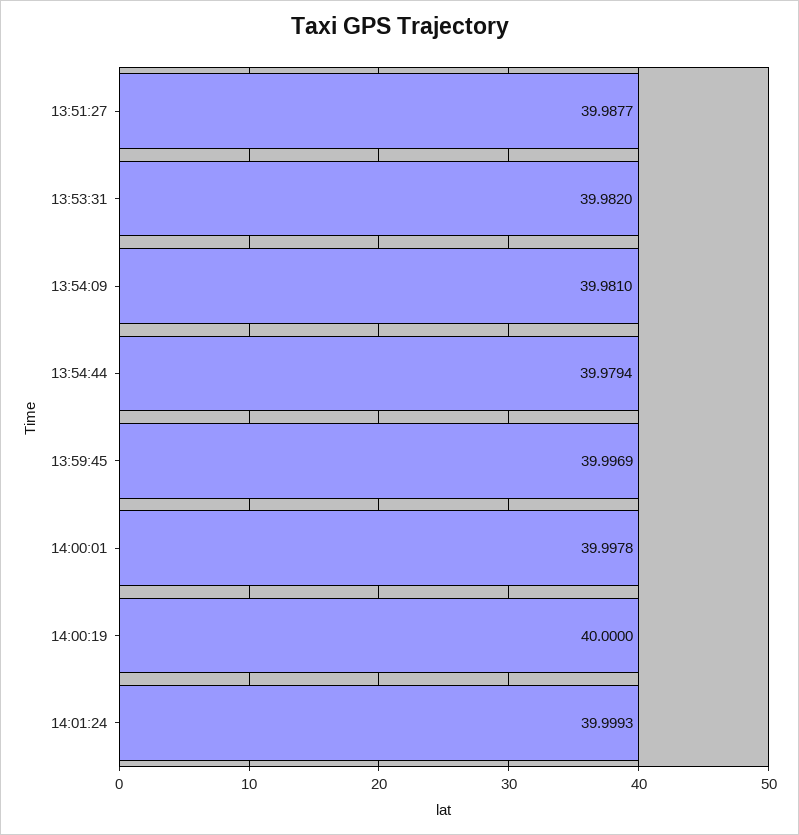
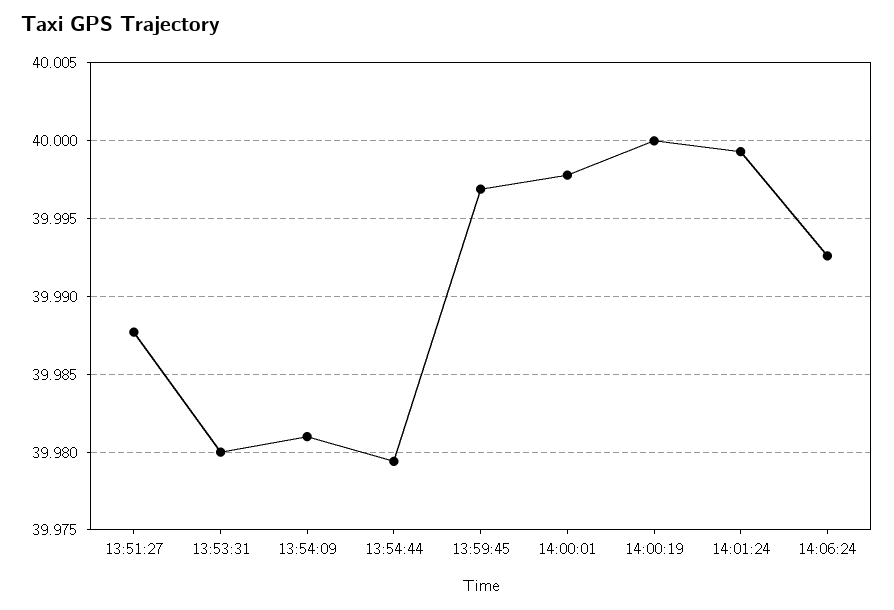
13:53:31: 39.982 -> 39.98
14:06:24: none -> 39.9925

